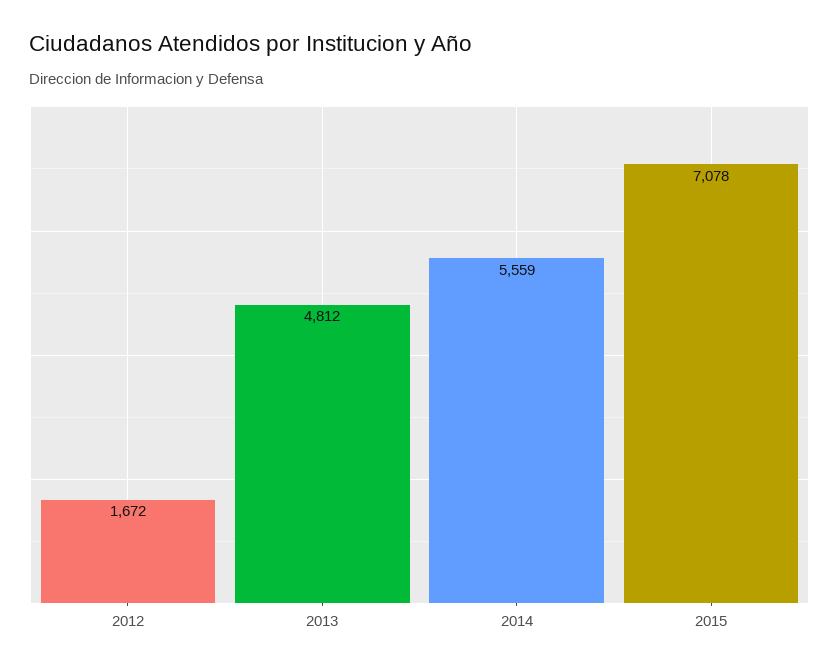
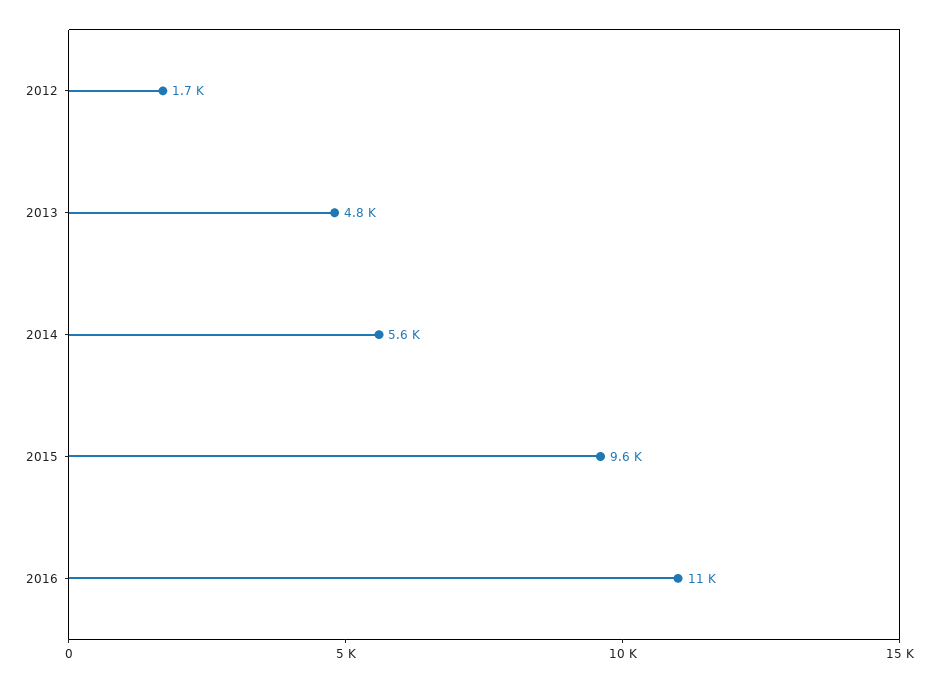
2015: 7078 -> 9600
2016: none -> 11000

